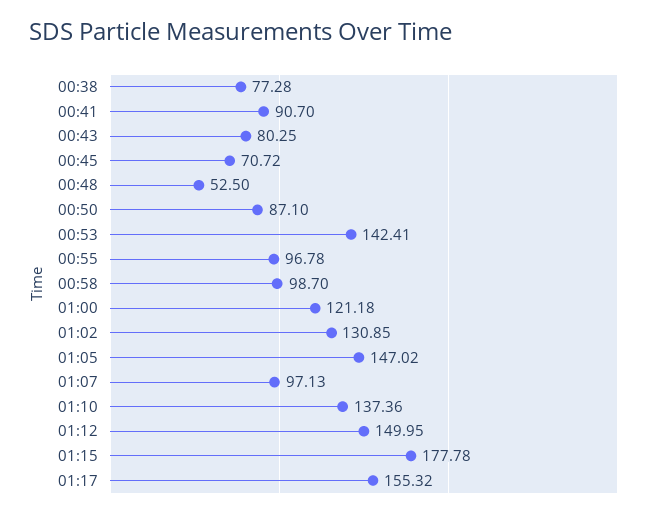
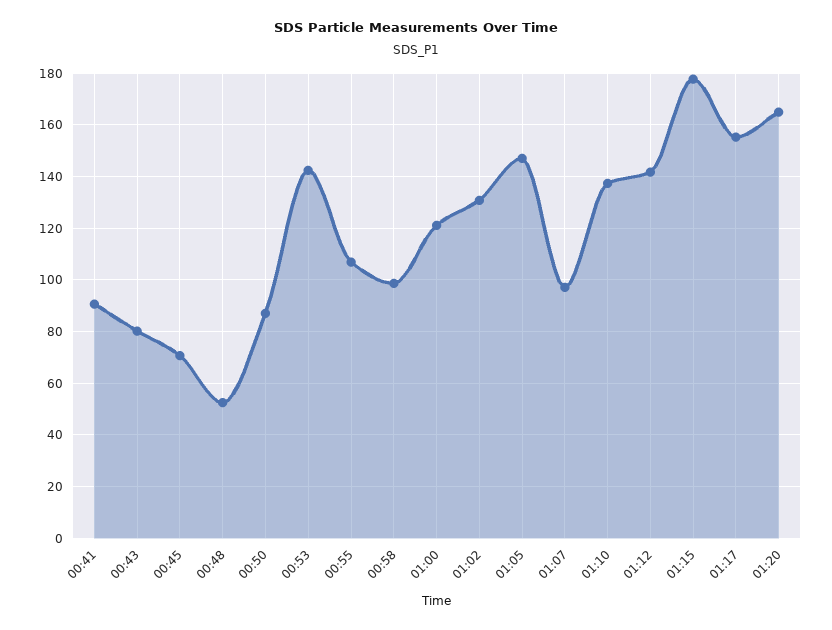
00:38: 77.28 -> none
00:55: 96.78 -> 107.5
01:12: 149.95 -> 142.5
01:20: none -> 165

